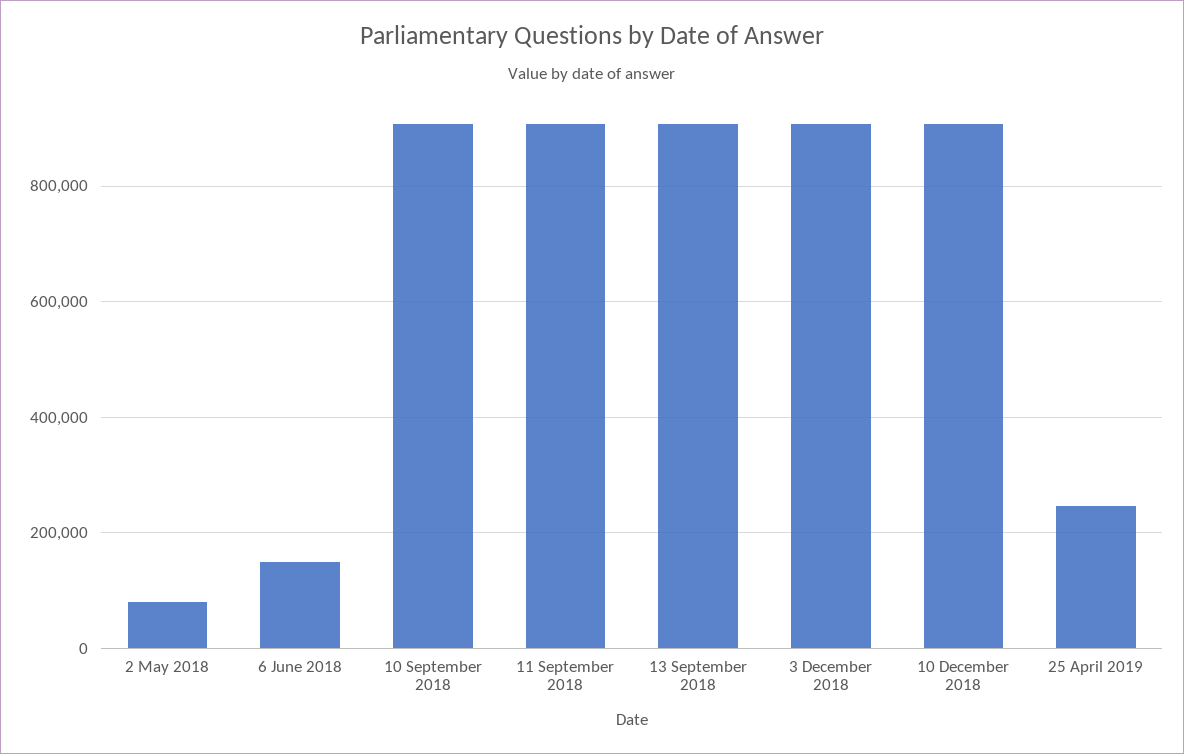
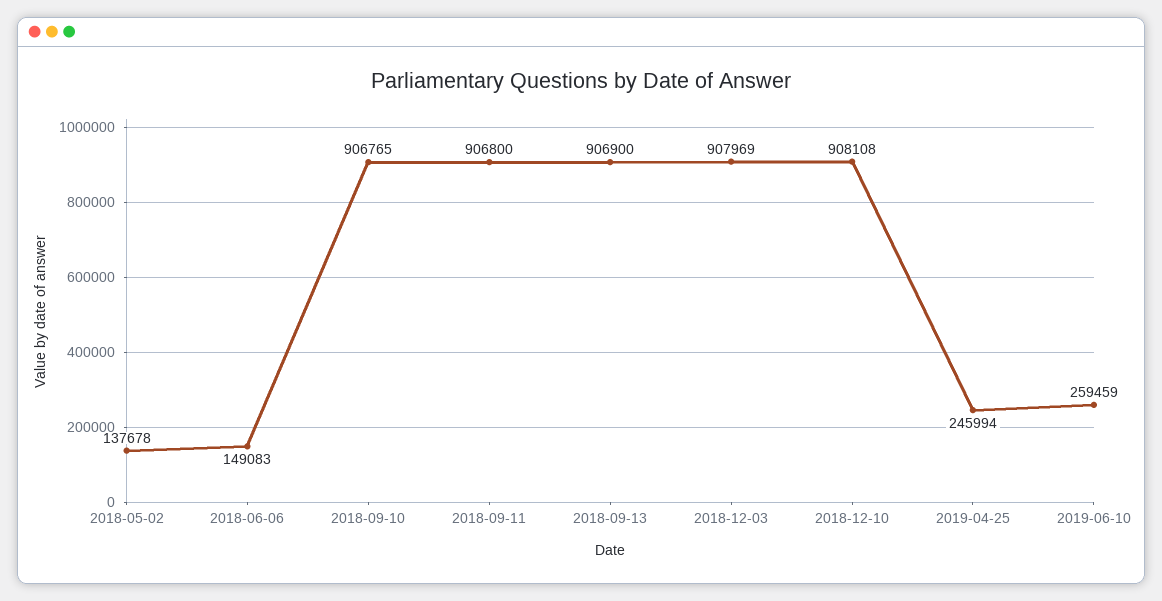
2 May 2018: 80000 -> 137678
2019-06-10: none -> 259459

